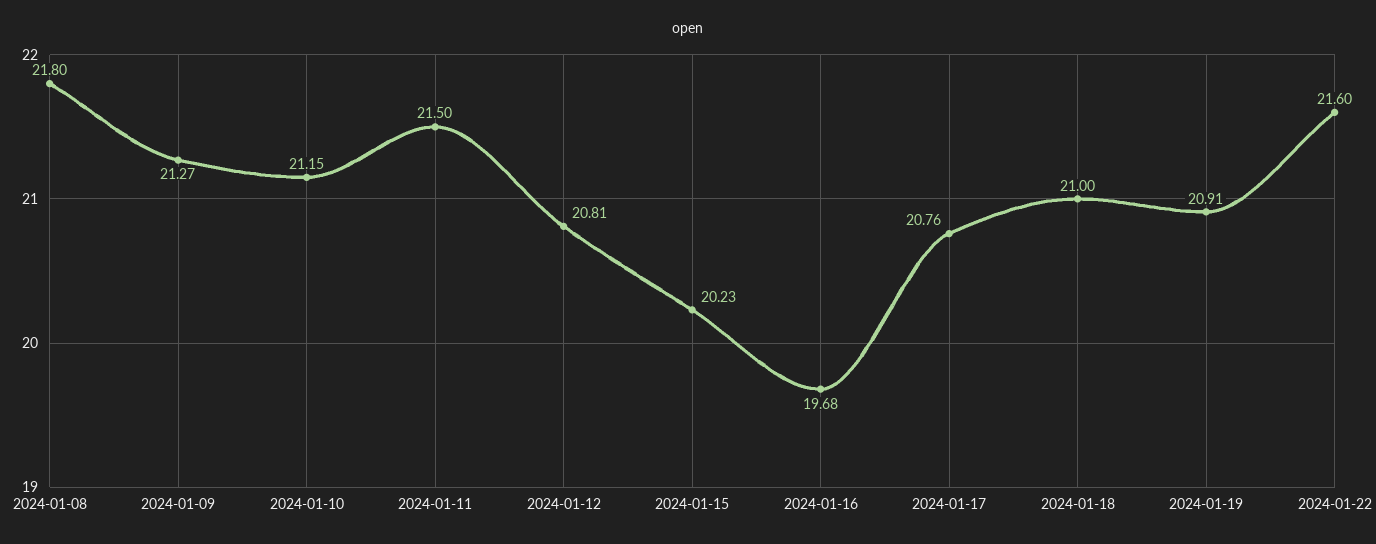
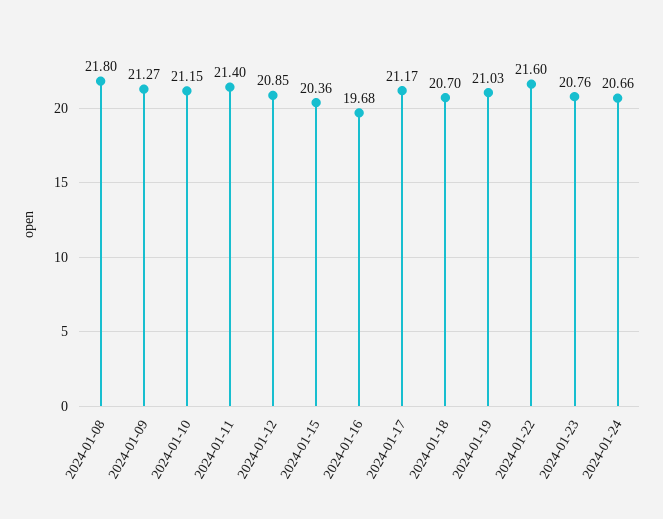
2024-01-11: 21.5 -> 21.4
2024-01-12: 20.81 -> 20.85
2024-01-15: 20.23 -> 20.36
2024-01-17: 20.76 -> 21.17
2024-01-18: 21 -> 20.7
2024-01-19: 20.91 -> 21.03
2024-01-23: none -> 20.76
2024-01-24: none -> 20.66

